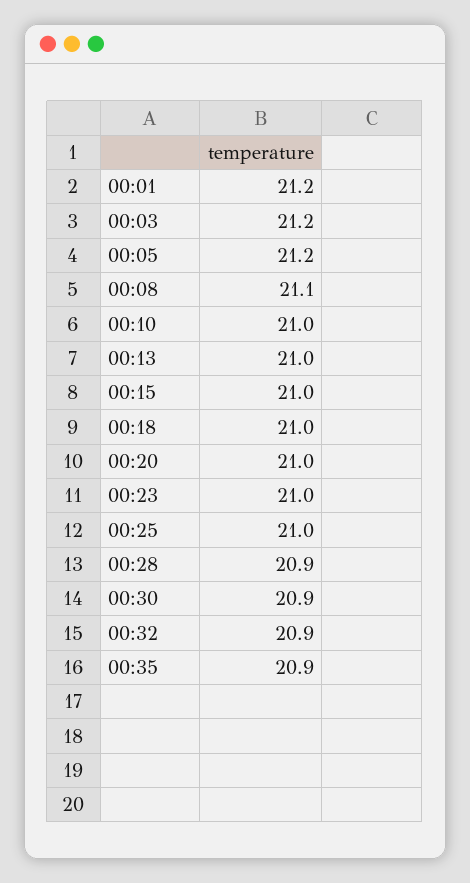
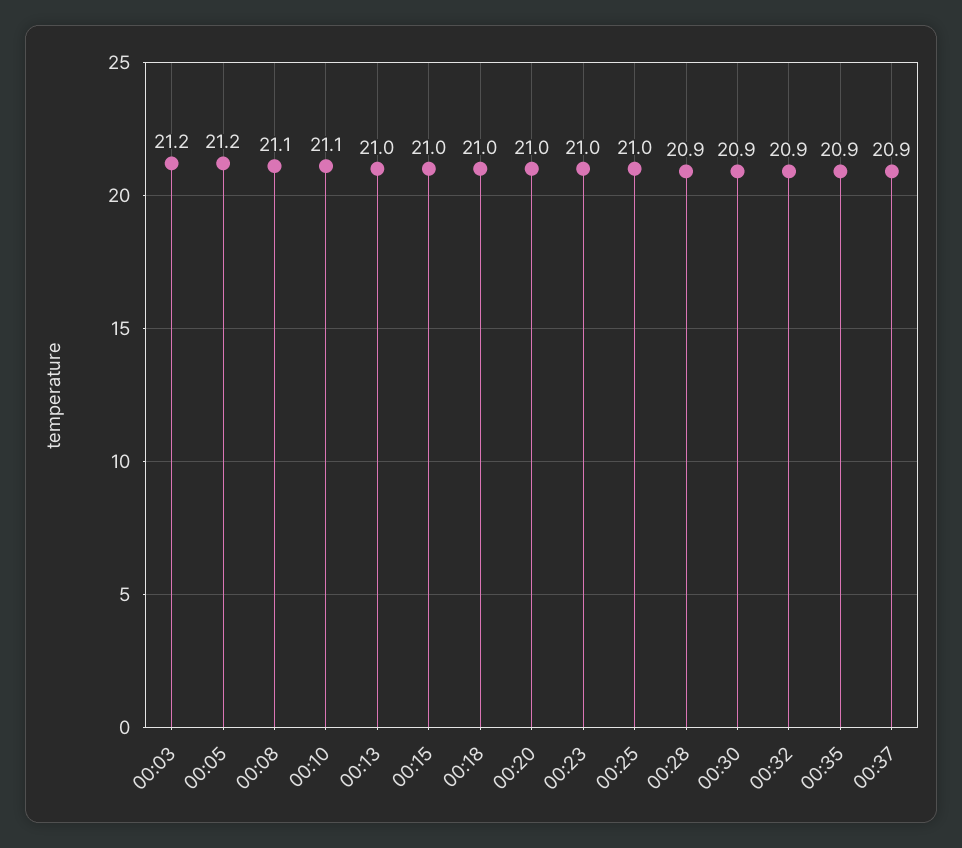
00:01: 21.2 -> none
00:10: 21 -> 21.1
00:37: none -> 20.9

